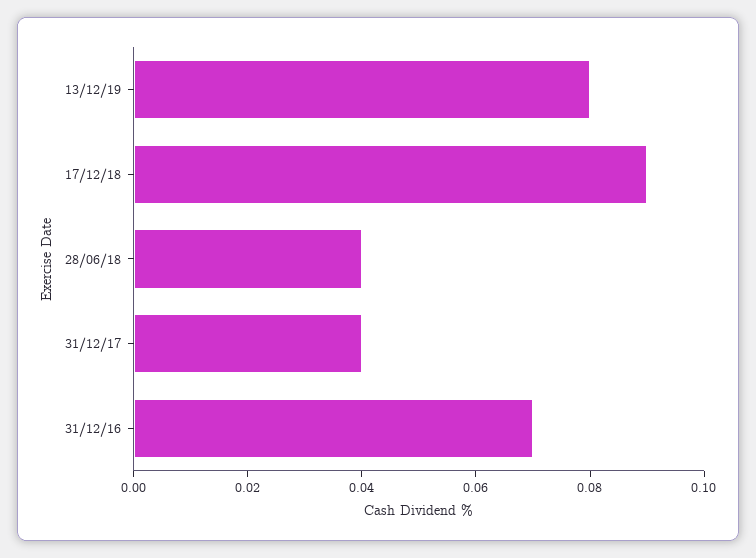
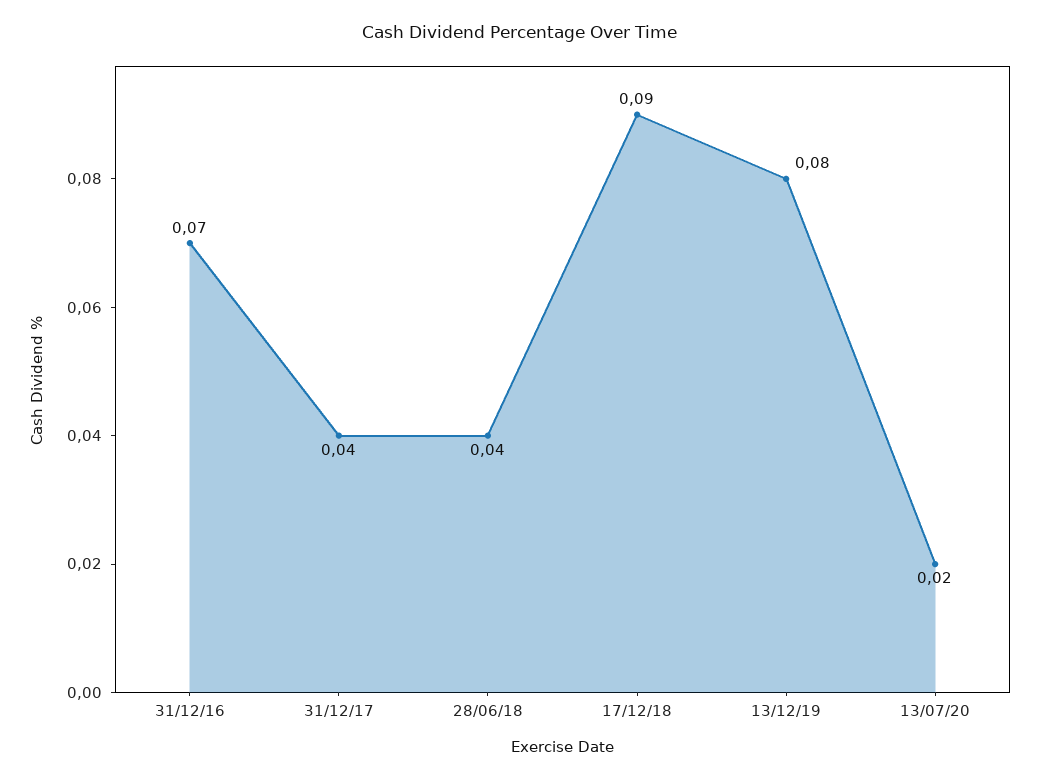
13/07/20: none -> 0.02

